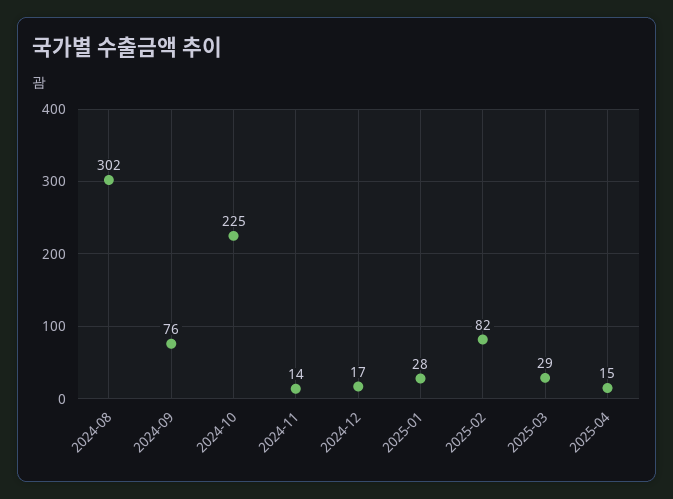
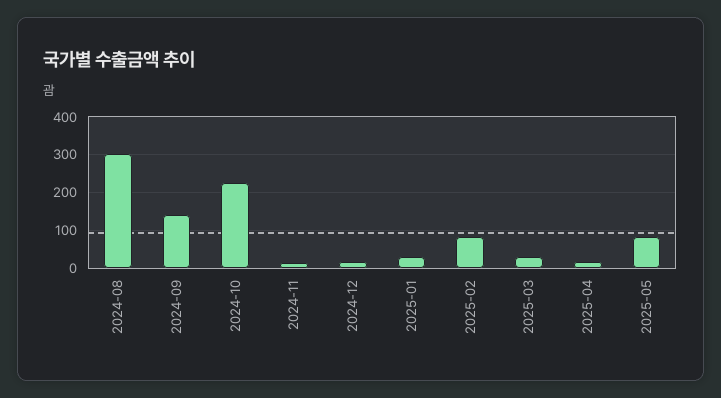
2024-09: 76 -> 140
2025-05: none -> 80

